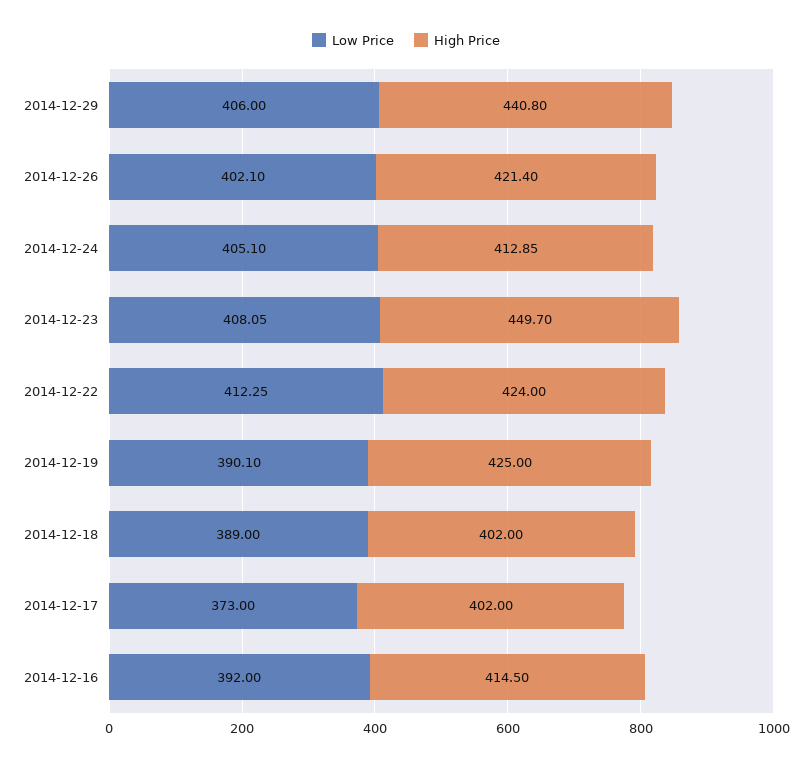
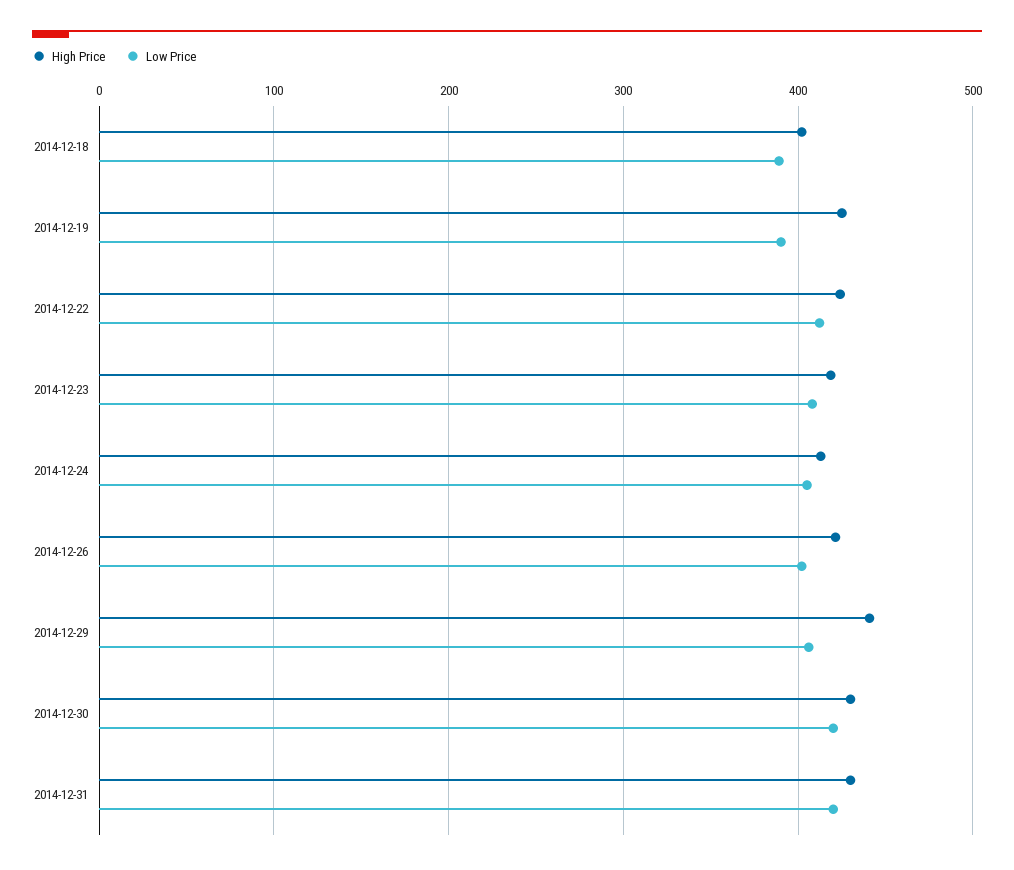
High Price, 2014-12-23: 449.7 -> 420
Low Price, 2014-12-17: 373 -> none
High Price, 2014-12-17: 402 -> none
Low Price, 2014-12-16: 392 -> none
High Price, 2014-12-16: 414.5 -> none
High Price, 2014-12-30: none -> 430
Low Price, 2014-12-30: none -> 420
High Price, 2014-12-31: none -> 430
Low Price, 2014-12-31: none -> 420

